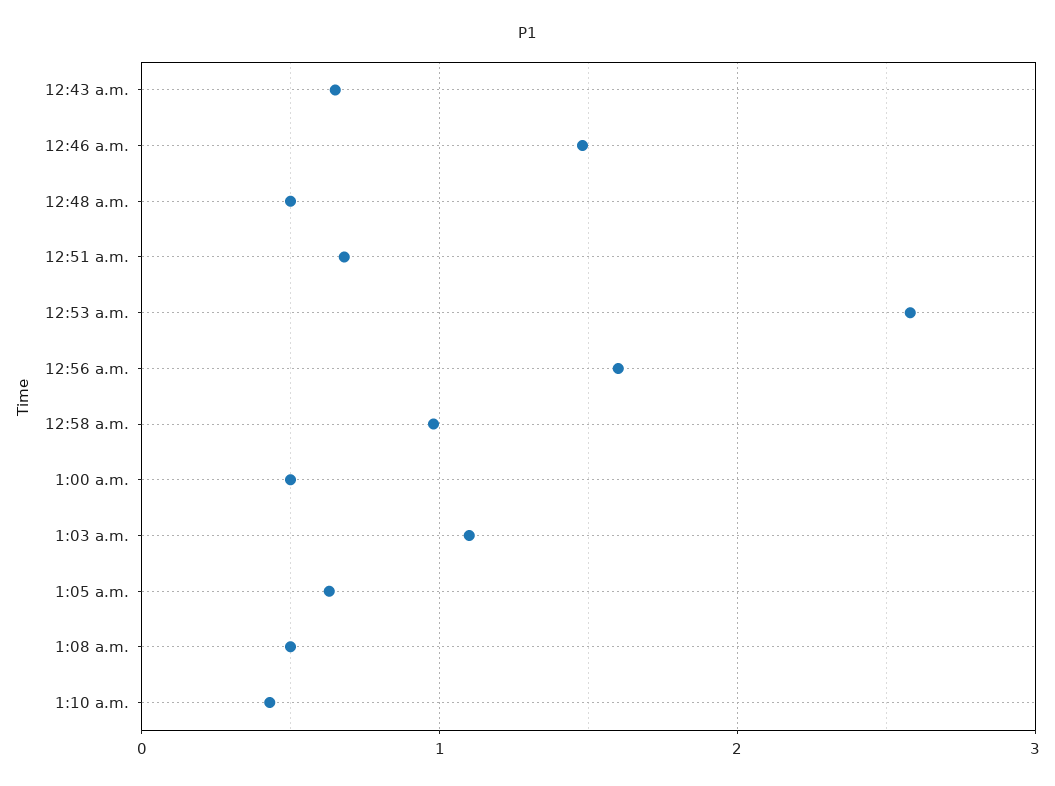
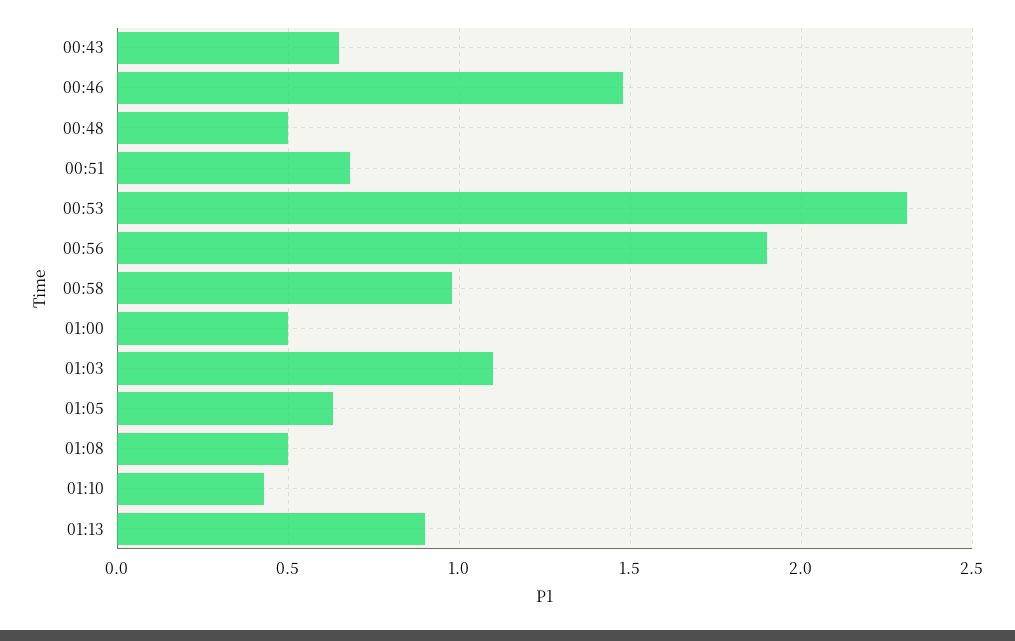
12:53 a.m.: 2.6 -> 2.3
12:56 a.m.: 1.6 -> 1.9
01:13: none -> 0.9

